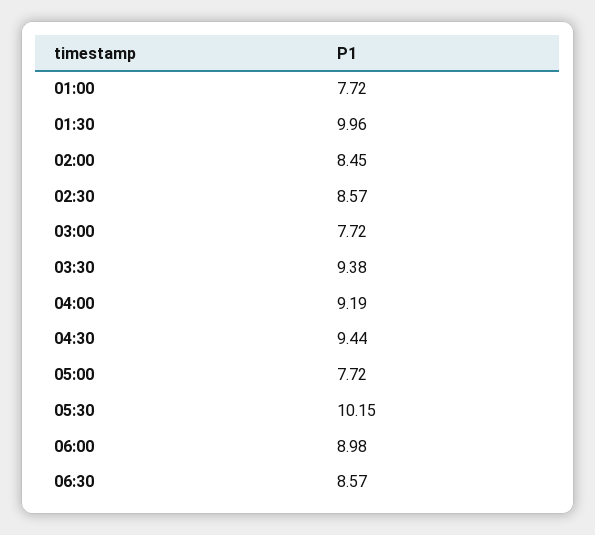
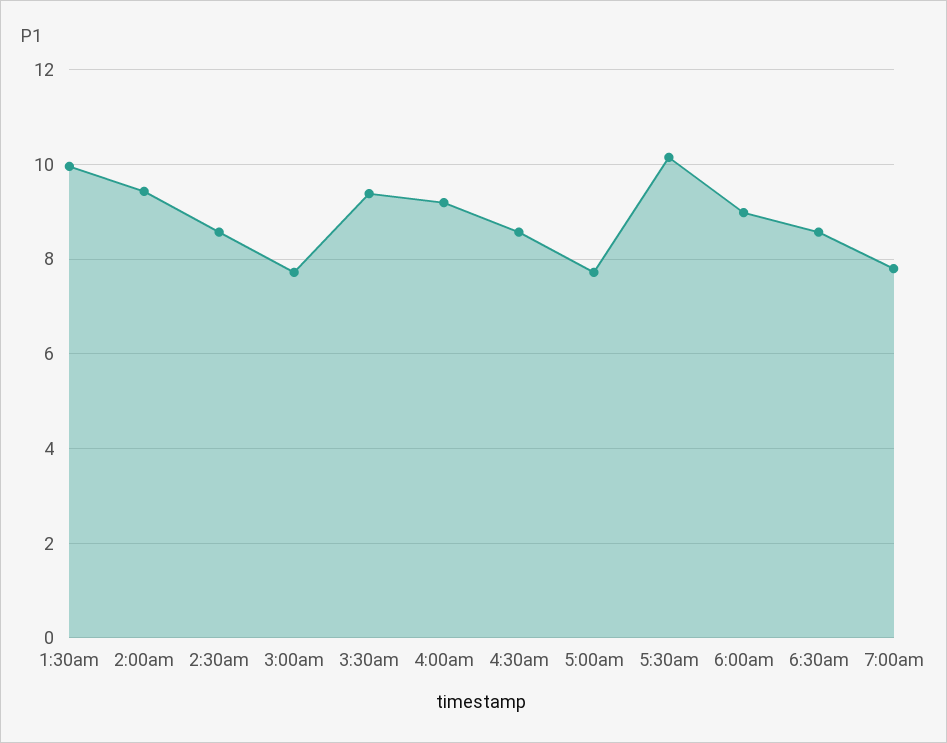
01:00: 7.72 -> none
02:00: 8.45 -> 9.4
04:30: 9.44 -> 8.6
7:00am: none -> 7.8

